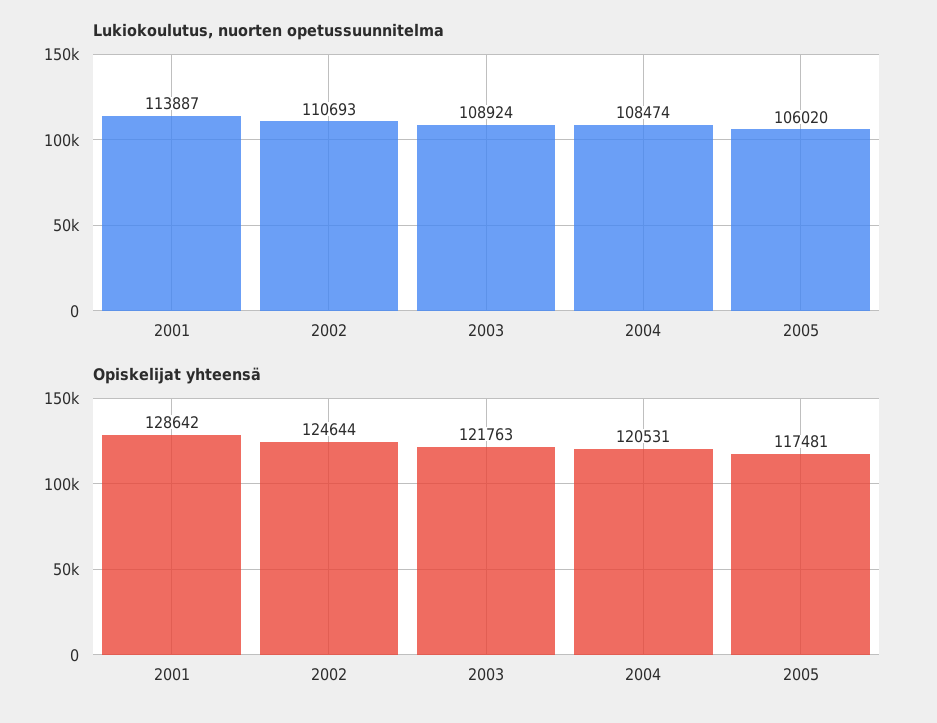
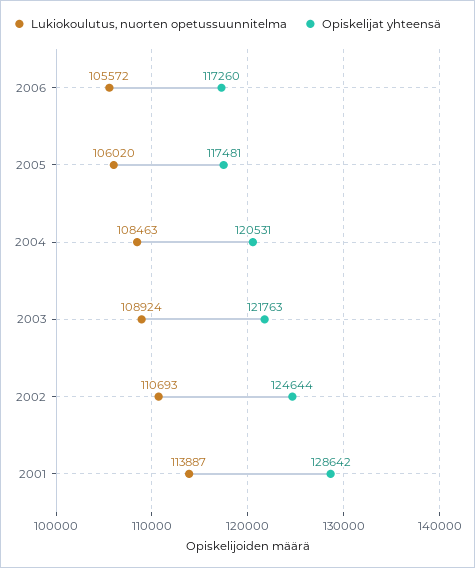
Lukiokoulutus, nuorten opetussuunnitelma, 2004: 108474 -> 108463
Lukiokoulutus, nuorten opetussuunnitelma, 2006: none -> 105572
Opiskelijat yhteensä, 2006: none -> 117260

